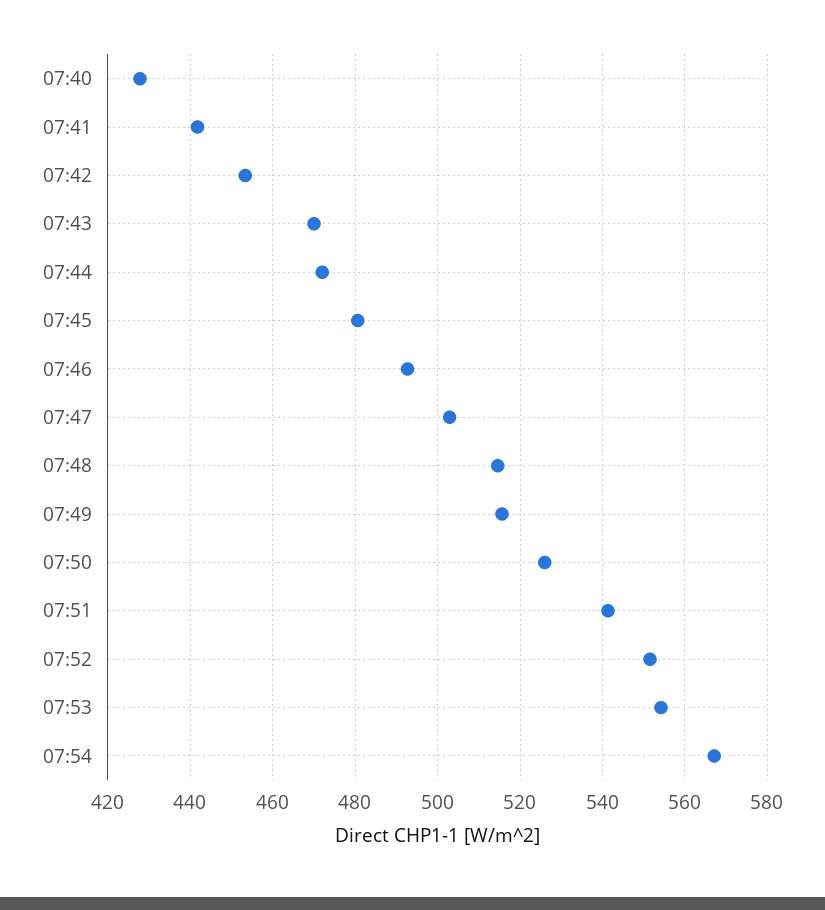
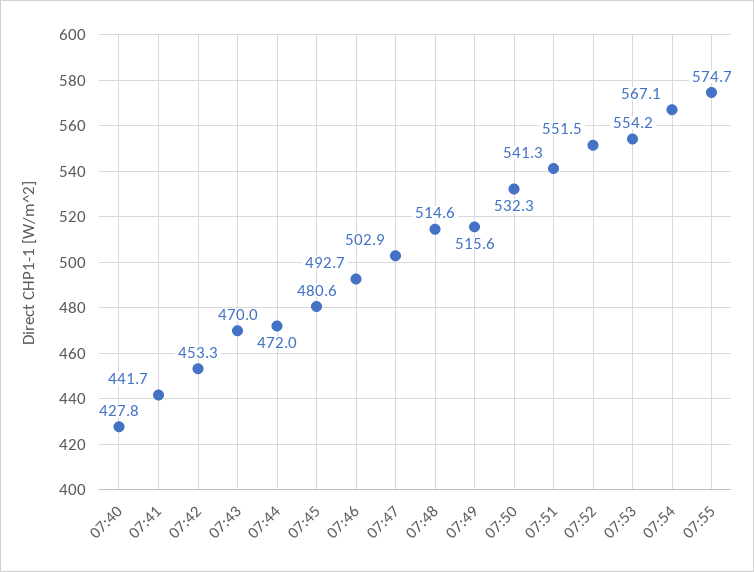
07:50: 526 -> 532.3
07:55: none -> 574.7

